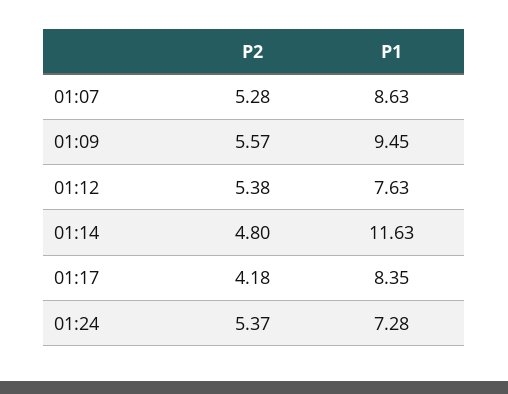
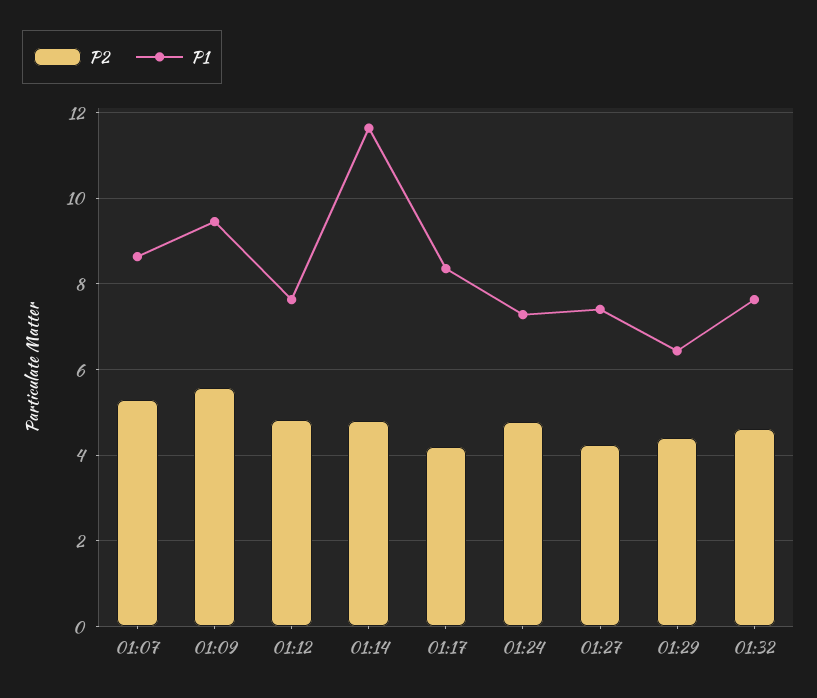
P2, 01:12: 5.38 -> 4.8
P2, 01:24: 5.37 -> 4.8
P2, 01:27: none -> 4.2
P1, 01:27: none -> 7.4
P2, 01:29: none -> 4.4
P1, 01:29: none -> 6.4
P2, 01:32: none -> 4.6
P1, 01:32: none -> 7.6

